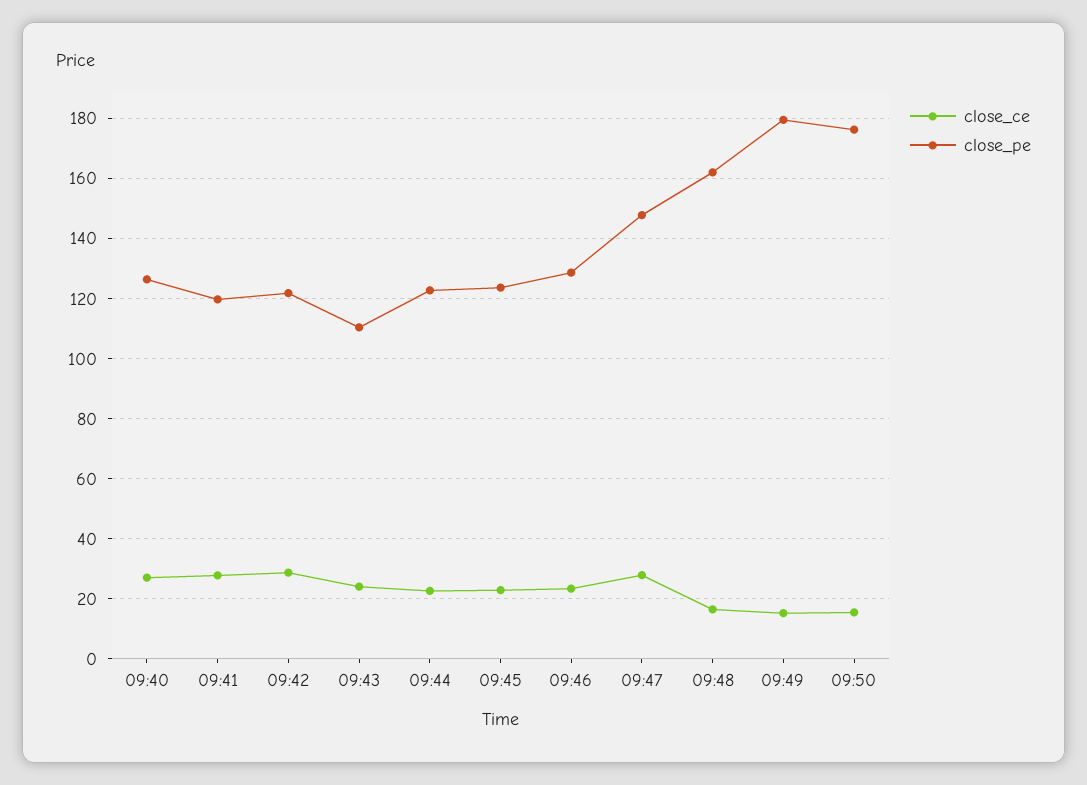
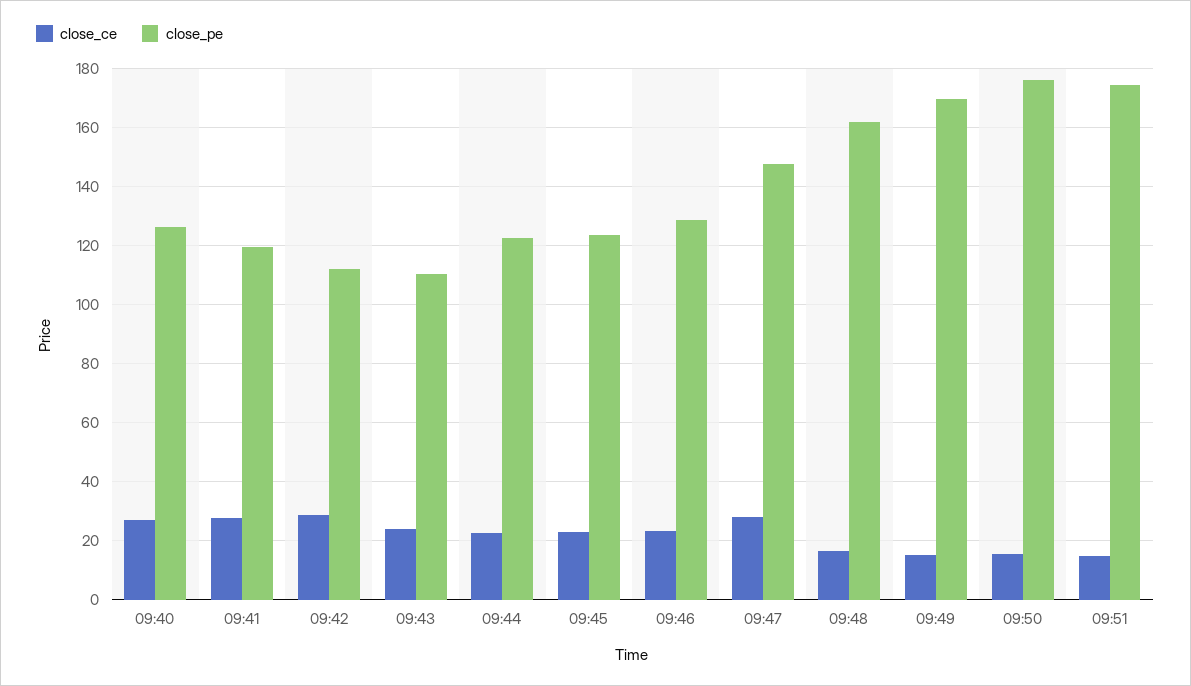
close_pe, 09:42: 122 -> 112.5
close_pe, 09:49: 180 -> 170
close_ce, 09:51: none -> 15
close_pe, 09:51: none -> 175

